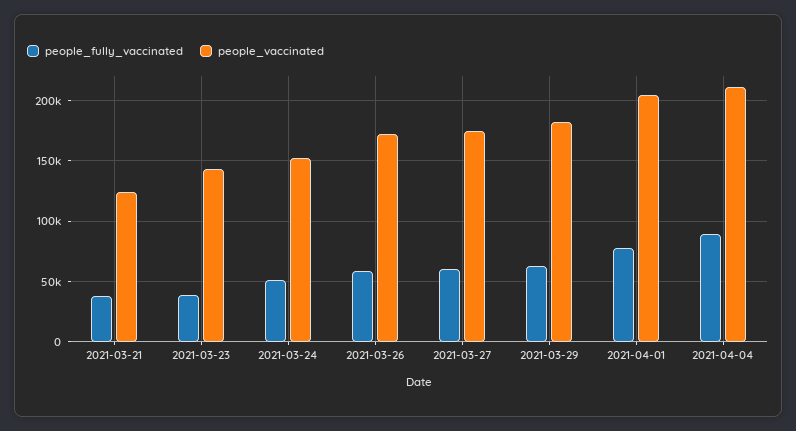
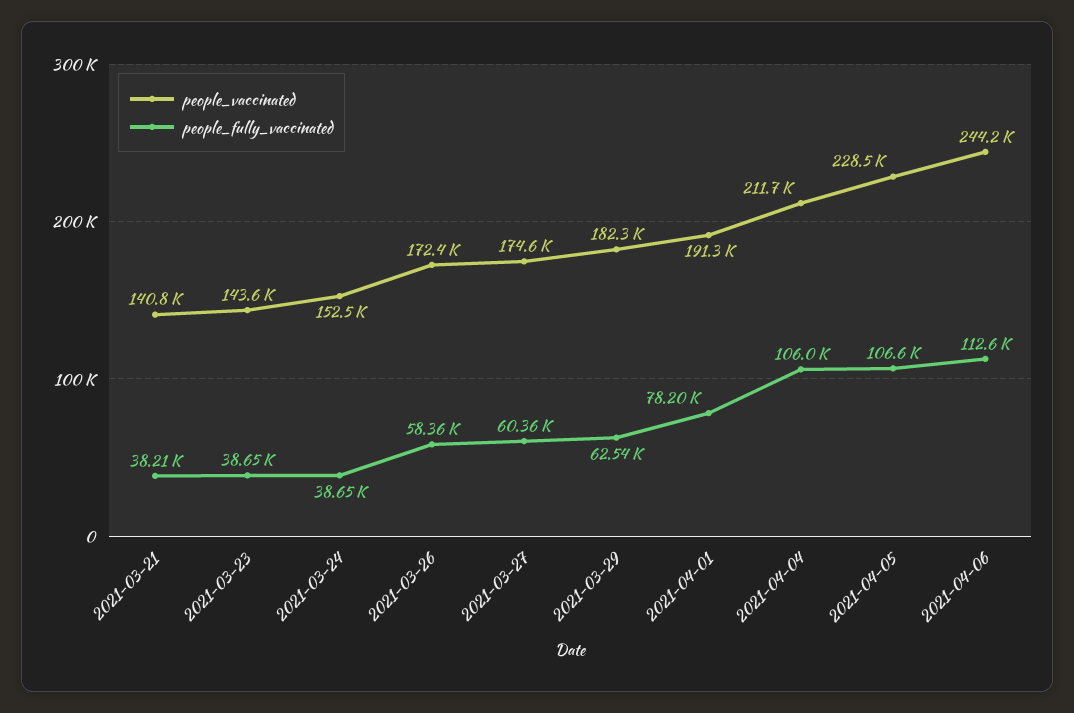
people_vaccinated, 2021-03-21: 125000 -> 140800
people_fully_vaccinated, 2021-03-24: 50000 -> 38650
people_vaccinated, 2021-04-01: 205000 -> 191300
people_fully_vaccinated, 2021-04-04: 90000 -> 106000
people_vaccinated, 2021-04-05: none -> 228500
people_fully_vaccinated, 2021-04-05: none -> 106600
people_vaccinated, 2021-04-06: none -> 244200
people_fully_vaccinated, 2021-04-06: none -> 112600

